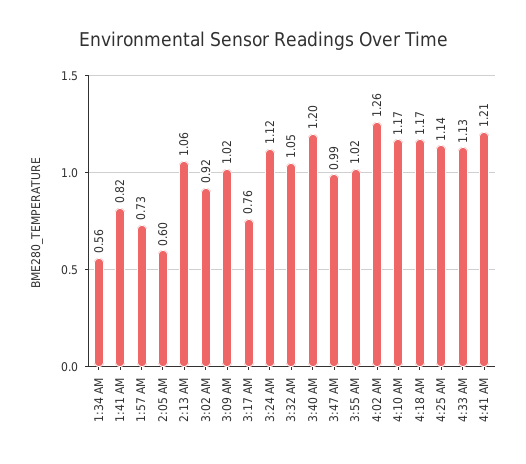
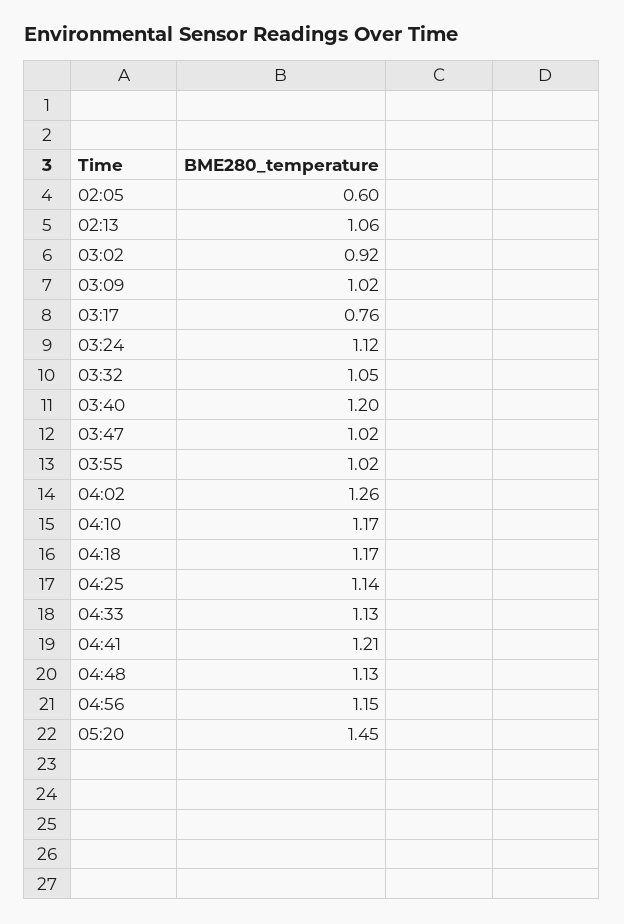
1:34 AM: 0.56 -> none
1:41 AM: 0.82 -> none
1:57 AM: 0.73 -> none
3:47 AM: 0.99 -> 1.02
04:48: none -> 1.13
04:56: none -> 1.15
05:20: none -> 1.45

